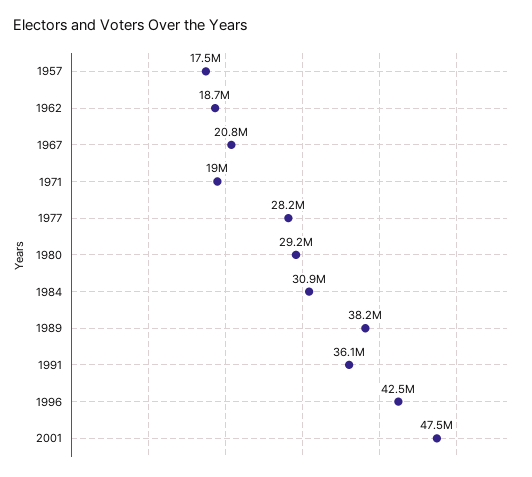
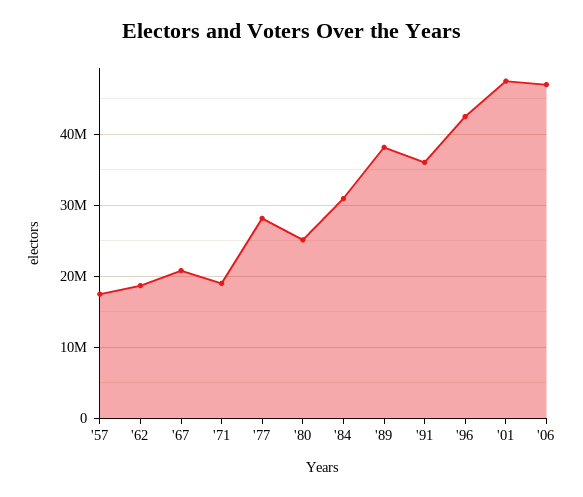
1980: 29200000 -> 25000000
'06: none -> 47000000

